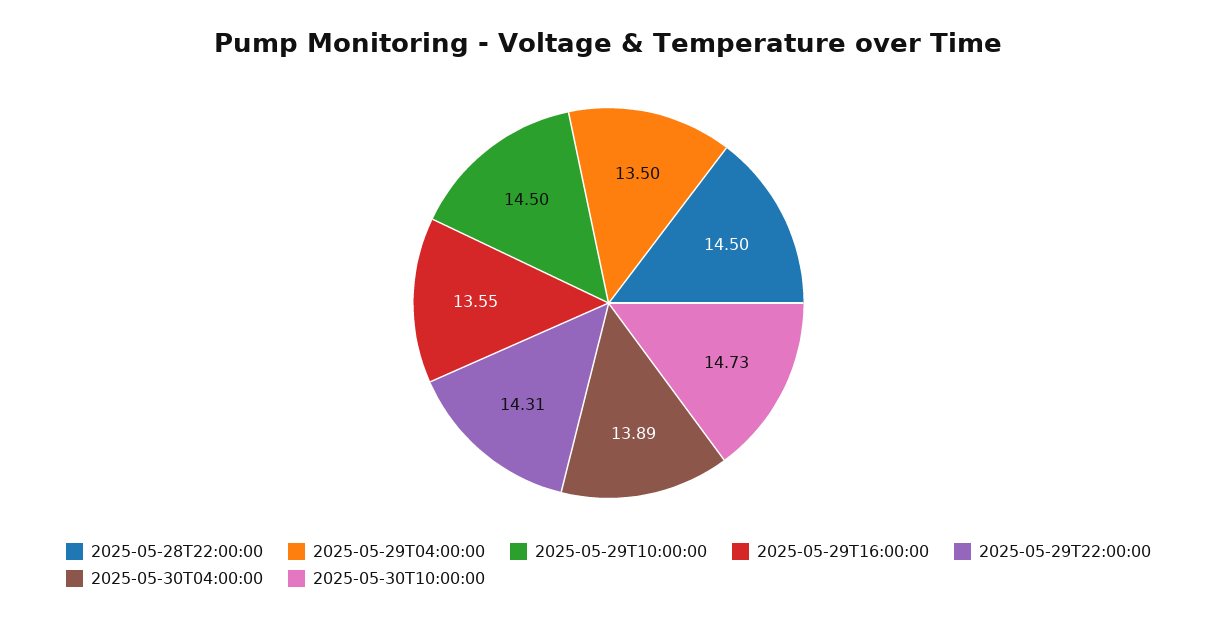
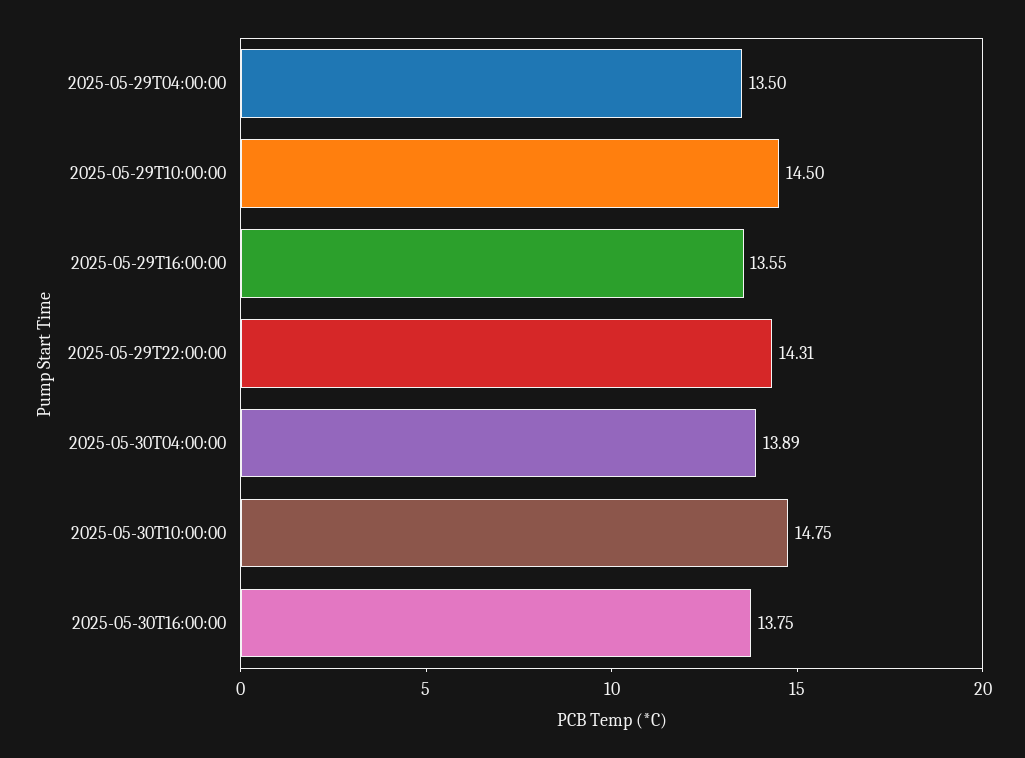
2025-05-28T22:00:00: 14.5 -> none
2025-05-30T10:00:00: 14.73 -> 14.75
2025-05-30T16:00:00: none -> 13.75

